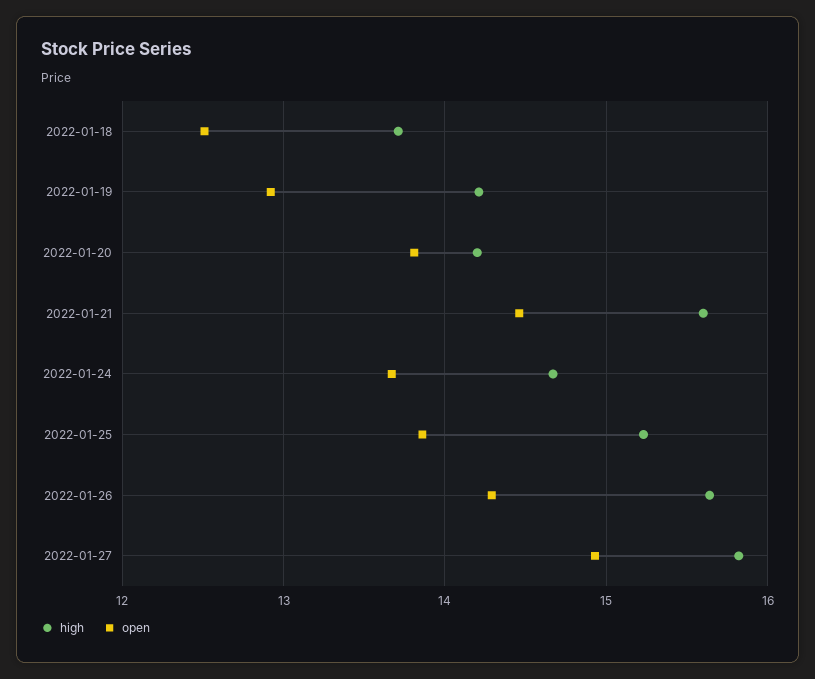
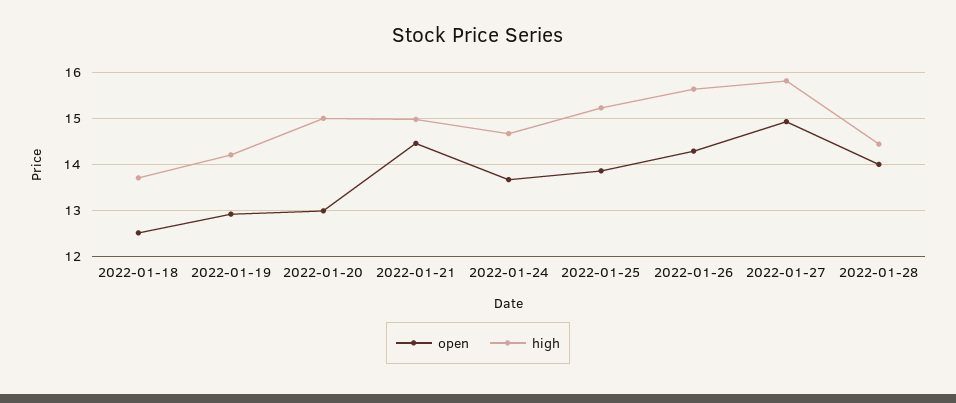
high, 2022-01-20: 14.2 -> 15
open, 2022-01-20: 13.8 -> 13
high, 2022-01-21: 15.6 -> 15
open, 2022-01-28: none -> 14
high, 2022-01-28: none -> 14.4

